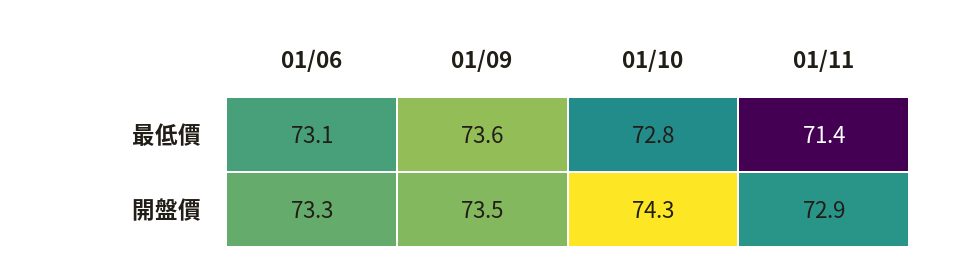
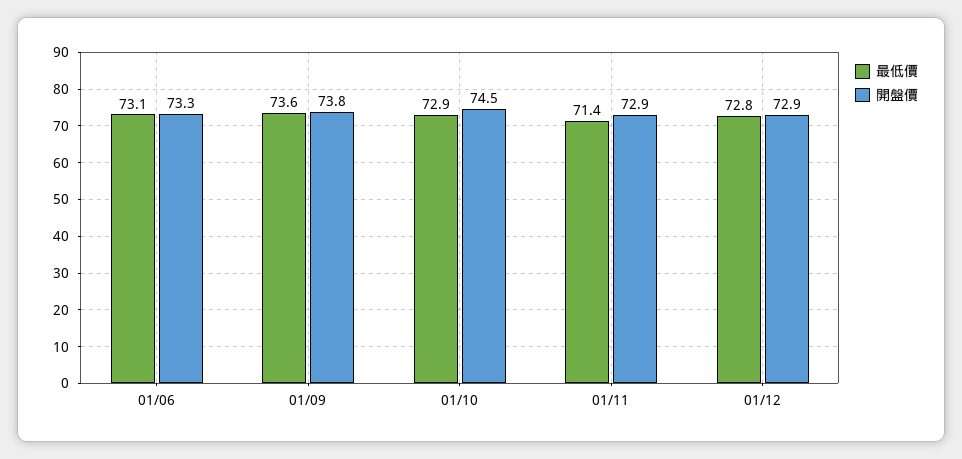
最低價, 01/10: 72.8 -> 72.9
開盤價, 01/09: 73.5 -> 73.8
開盤價, 01/10: 74.3 -> 74.5
最低價, 01/12: none -> 72.8
開盤價, 01/12: none -> 72.9

